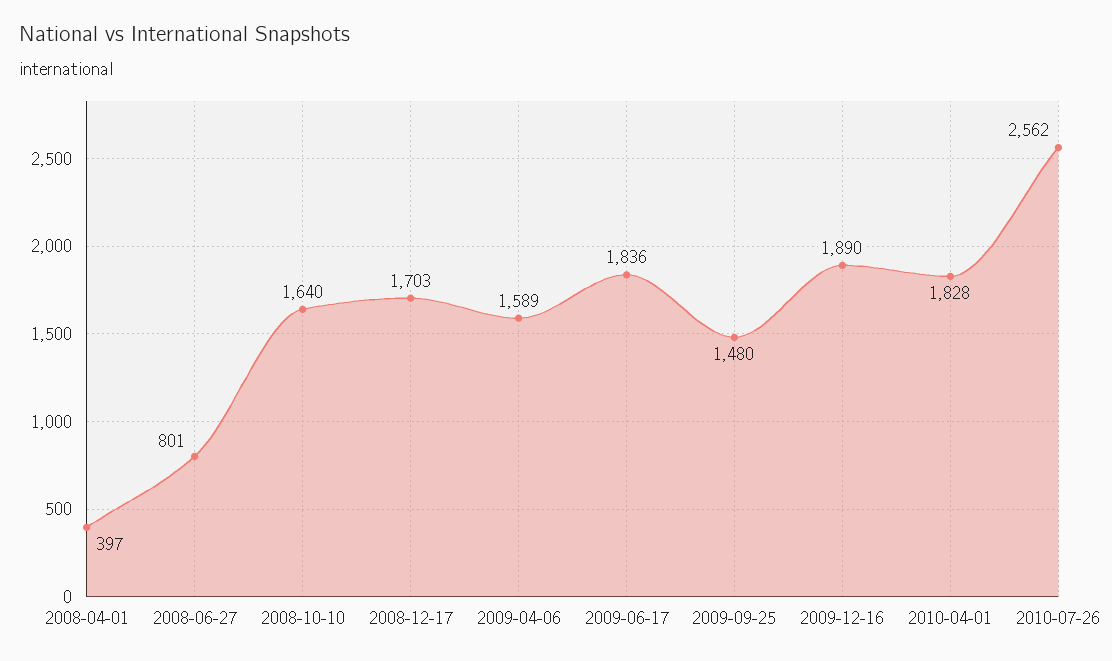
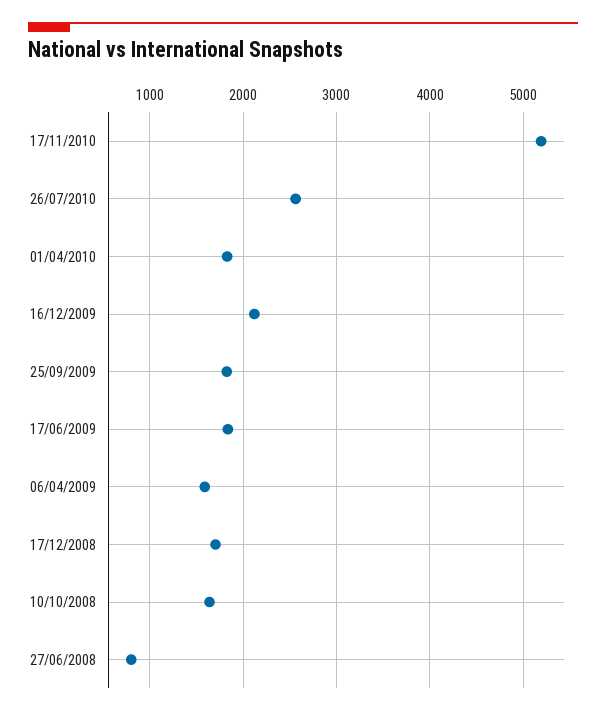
2008-04-01: 397 -> none
2009-09-25: 1480 -> 1800
2009-12-16: 1890 -> 2100
17/11/2010: none -> 5200

